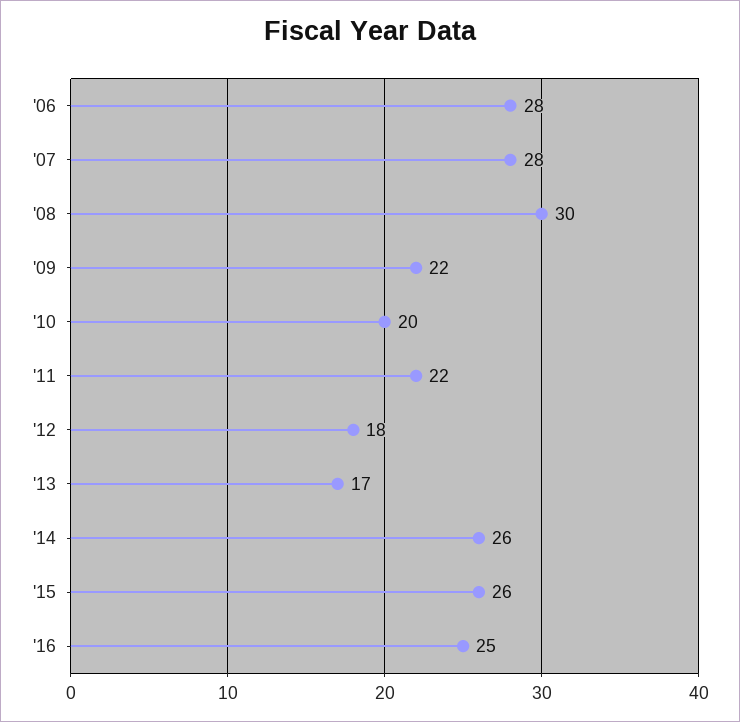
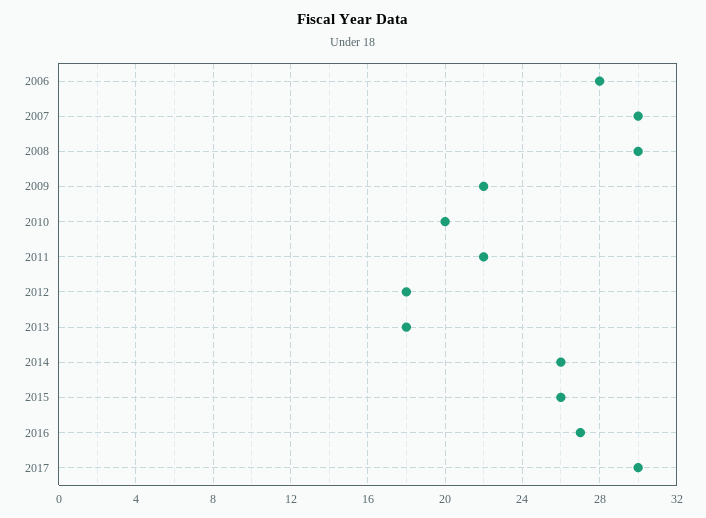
'07: 28 -> 30
'13: 17 -> 18
'16: 25 -> 27
2017: none -> 30

